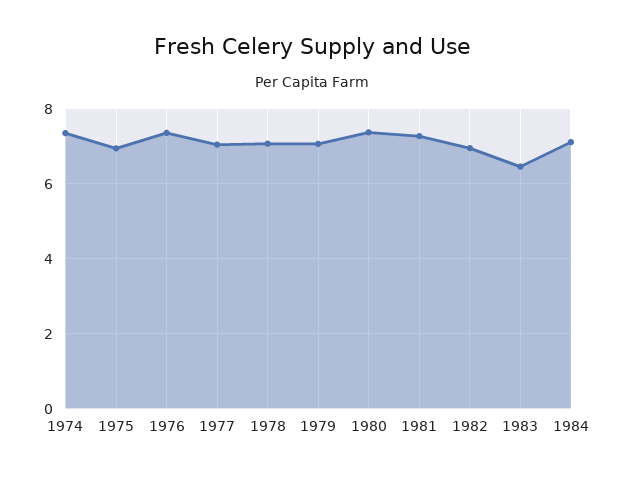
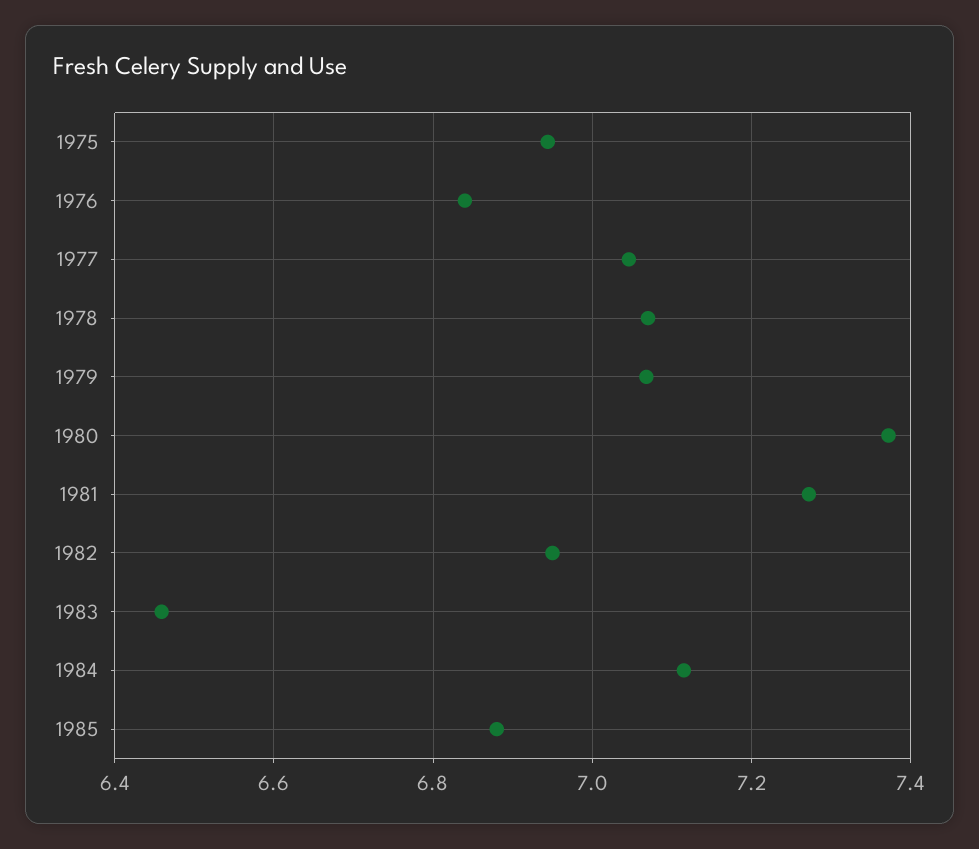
1974: 7.4 -> none
1976: 7.4 -> 6.84
1985: none -> 6.88

